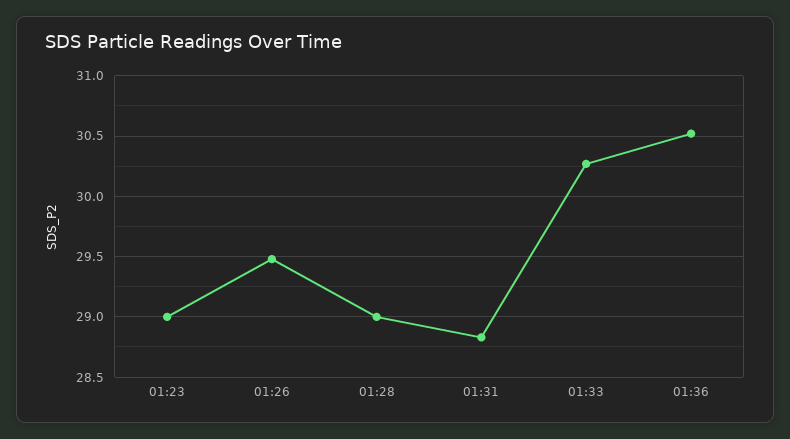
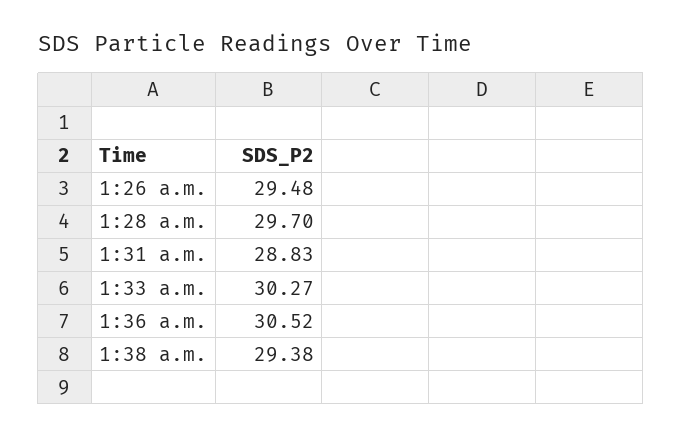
01:23: 29 -> none
01:28: 29 -> 29.7
1:38 a.m.: none -> 29.38

